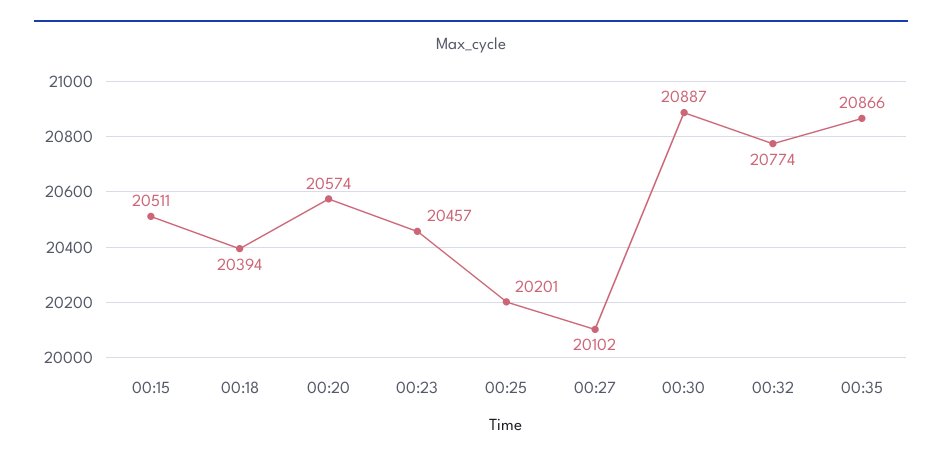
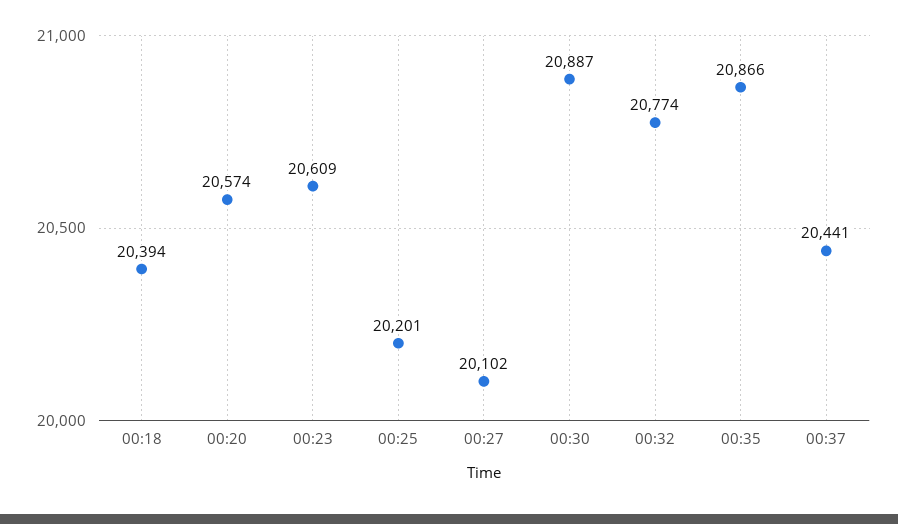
00:15: 20511 -> none
00:23: 20457 -> 20609
00:37: none -> 20441

